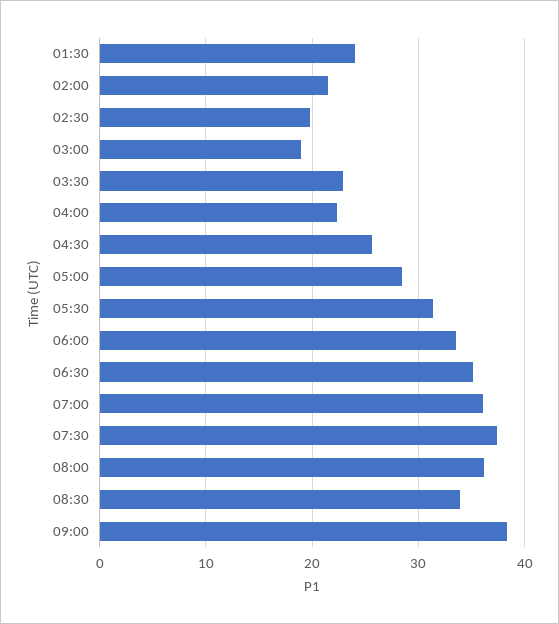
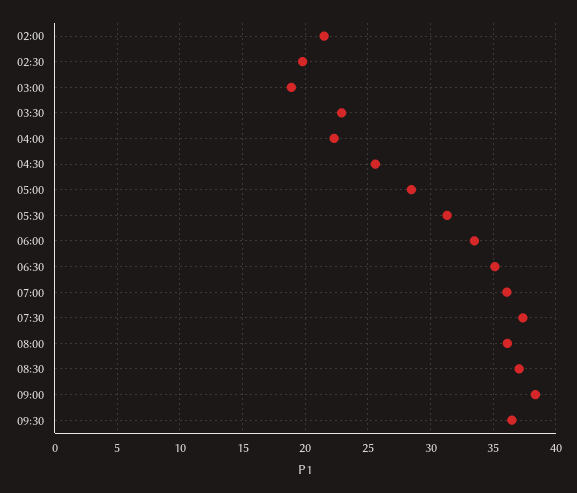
01:30: 24 -> none
08:30: 34 -> 37
09:30: none -> 36.5

